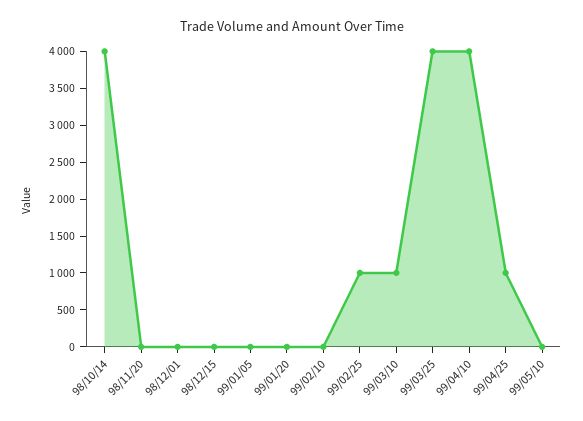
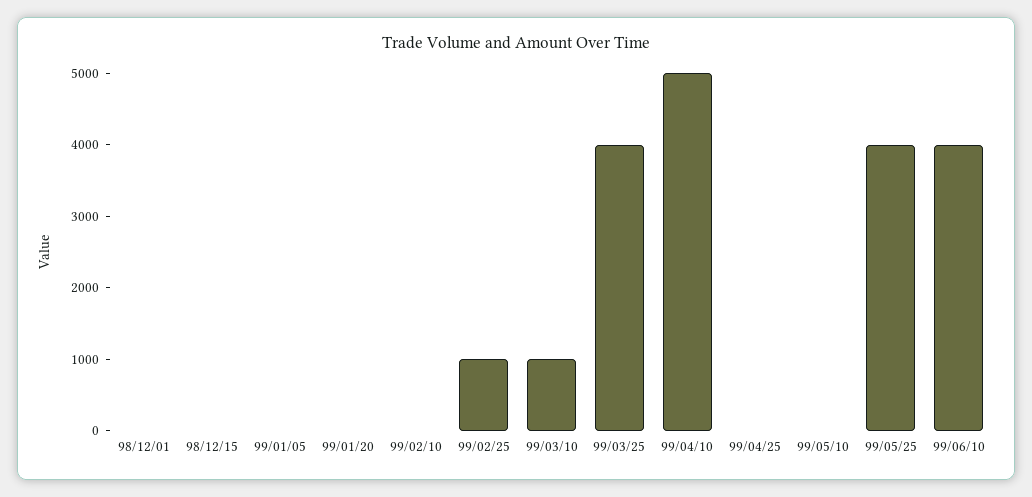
98/10/14: 4000 -> none
98/11/20: 0 -> none
99/04/10: 4000 -> 5000
99/04/25: 1000 -> 0
99/05/25: none -> 4000
99/06/10: none -> 4000

